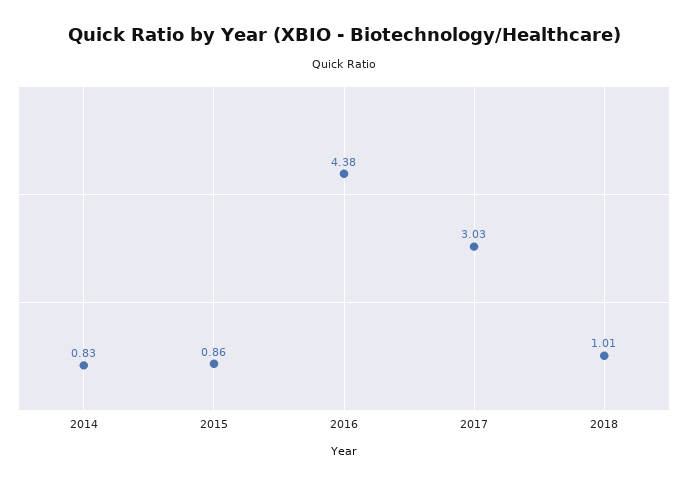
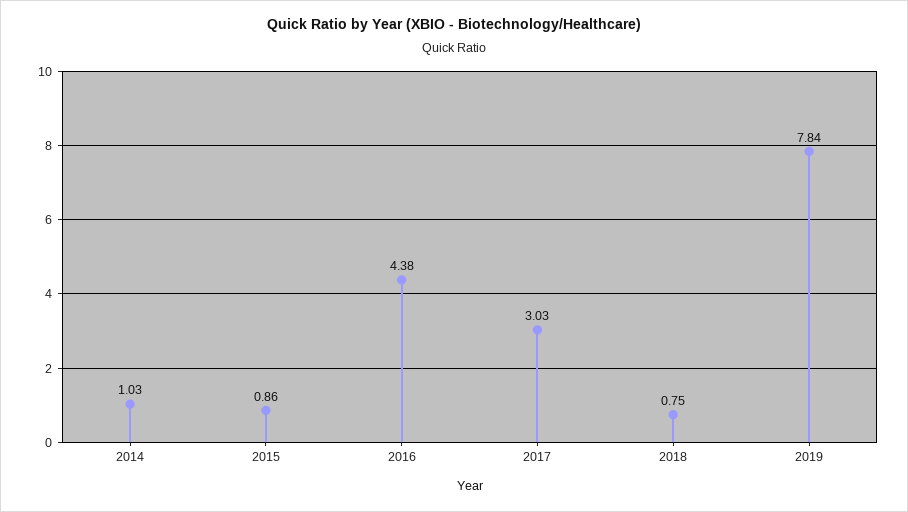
2014: 0.83 -> 1.03
2018: 1.01 -> 0.75
2019: none -> 7.84

